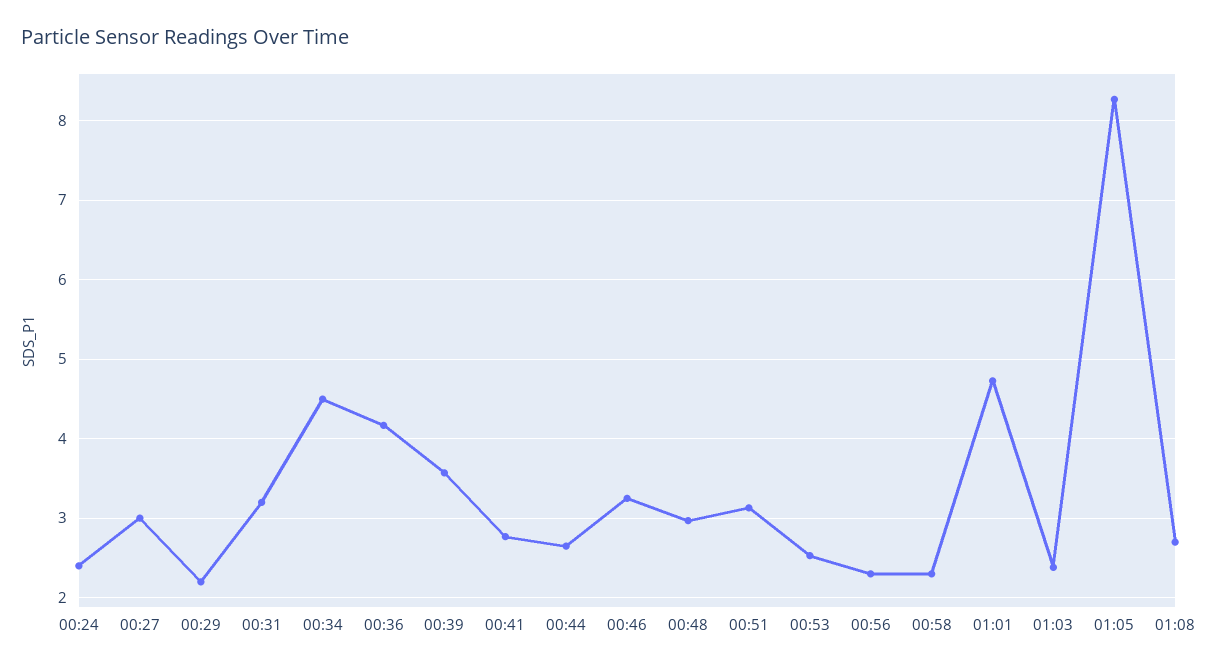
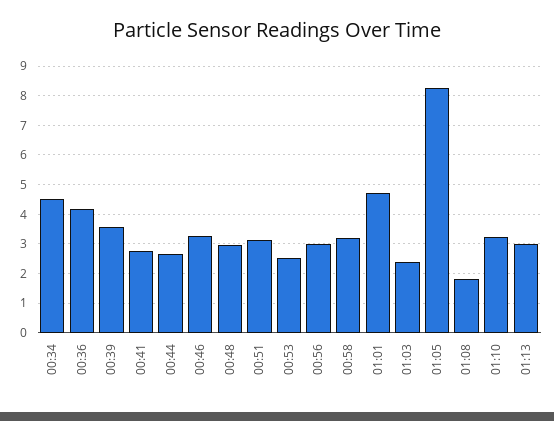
00:24: 2.4 -> none
00:27: 3 -> none
00:29: 2.2 -> none
00:31: 3.2 -> none
00:56: 2.3 -> 3
00:58: 2.3 -> 3.25
01:08: 2.7 -> 1.75
01:10: none -> 3.25
01:13: none -> 3

